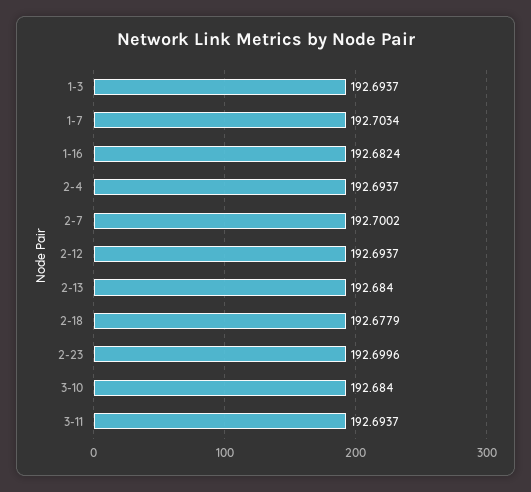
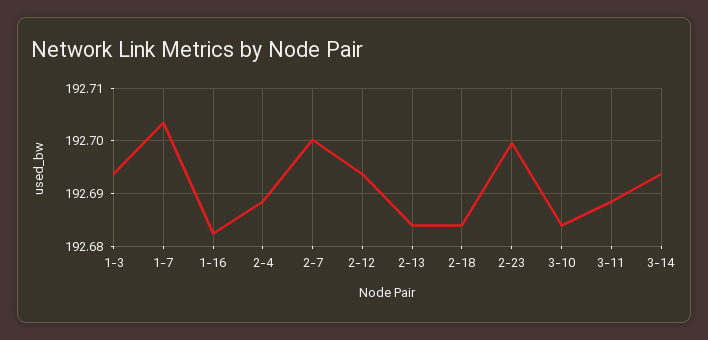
2-4: 192.6937 -> 192.688
2-18: 192.6779 -> 192.684
3-11: 192.6937 -> 192.688
3-14: none -> 192.694

